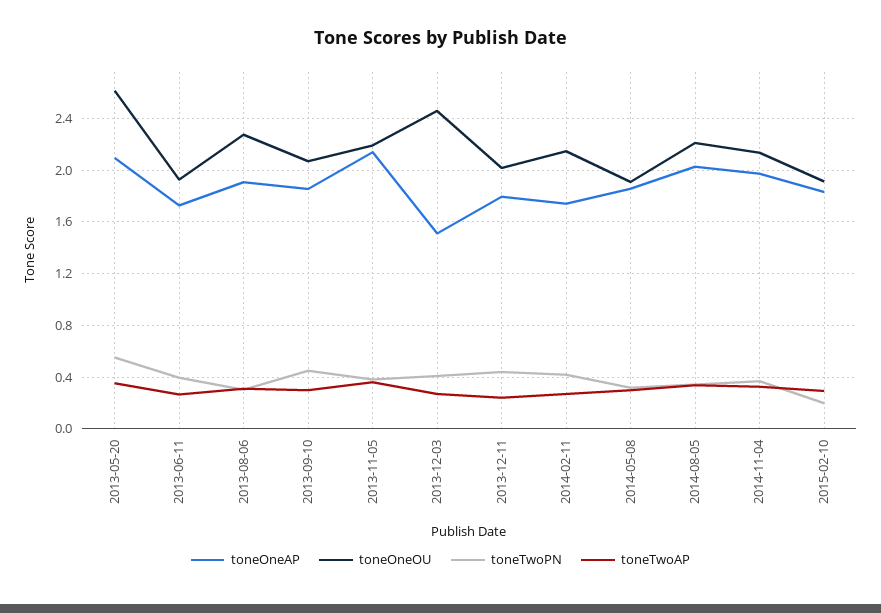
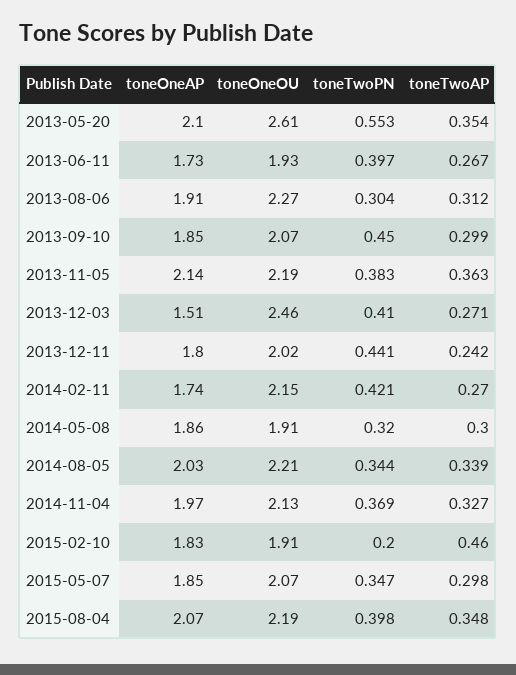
toneTwoAP, 2015-02-10: 0.3 -> 0.46
toneOneAP, 2015-05-07: none -> 1.85
toneOneOU, 2015-05-07: none -> 2.07
toneTwoPN, 2015-05-07: none -> 0.347
toneTwoAP, 2015-05-07: none -> 0.298
toneOneAP, 2015-08-04: none -> 2.07
toneOneOU, 2015-08-04: none -> 2.19
toneTwoPN, 2015-08-04: none -> 0.398
toneTwoAP, 2015-08-04: none -> 0.348

